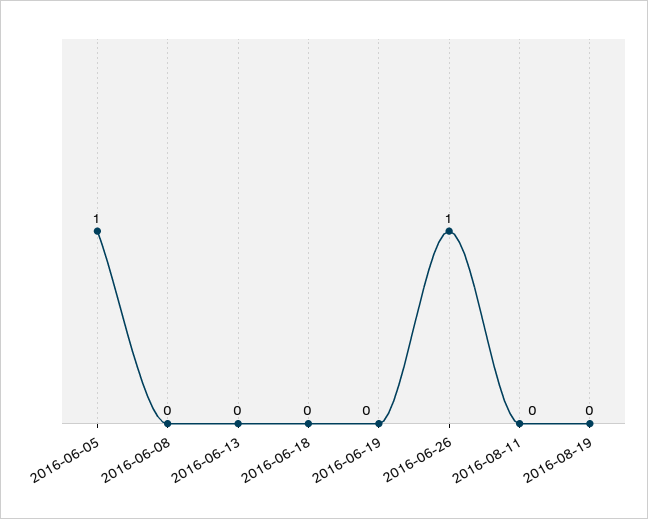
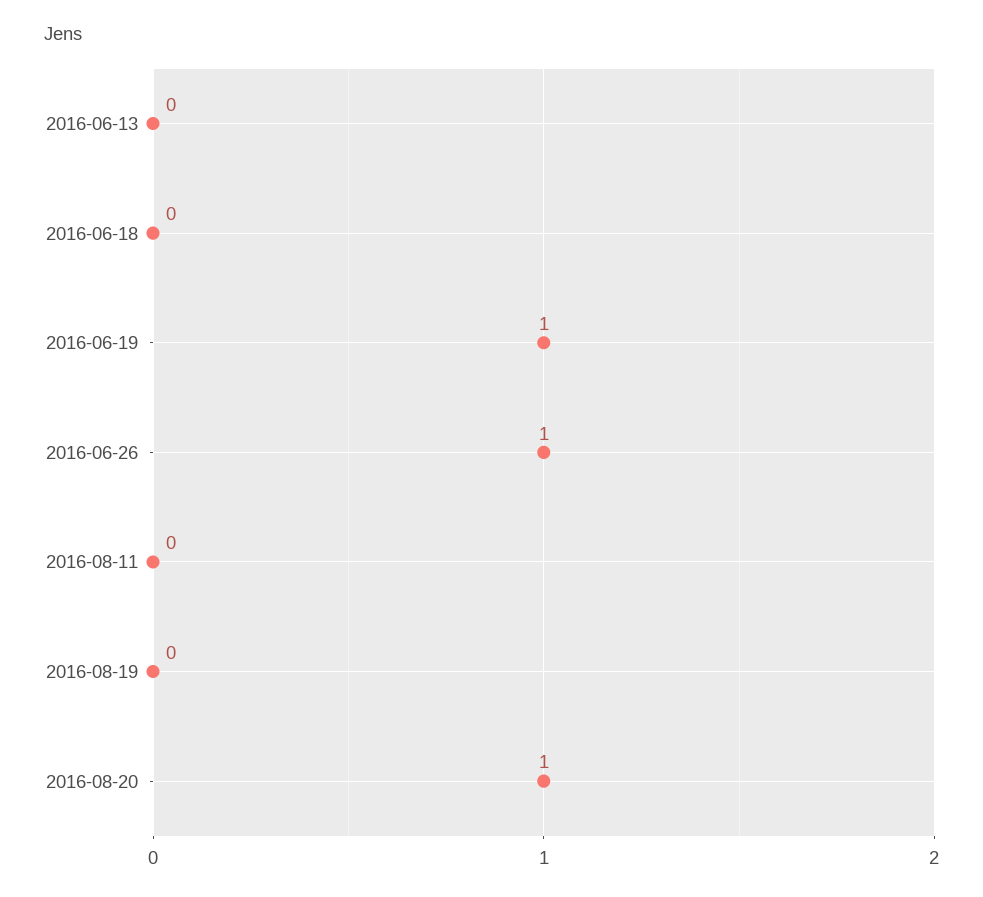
2016-06-05: 1 -> none
2016-06-08: 0 -> none
2016-06-19: 0 -> 1
2016-08-20: none -> 1

